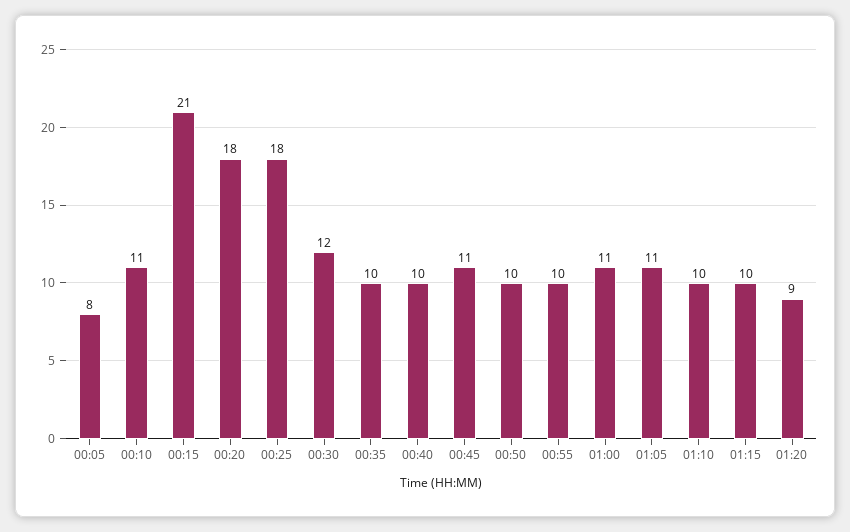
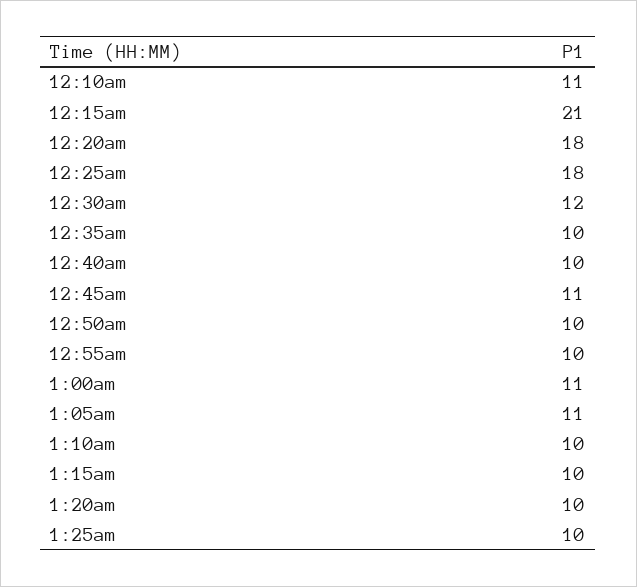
00:05: 8 -> none
01:20: 9 -> 10
1:25am: none -> 10

